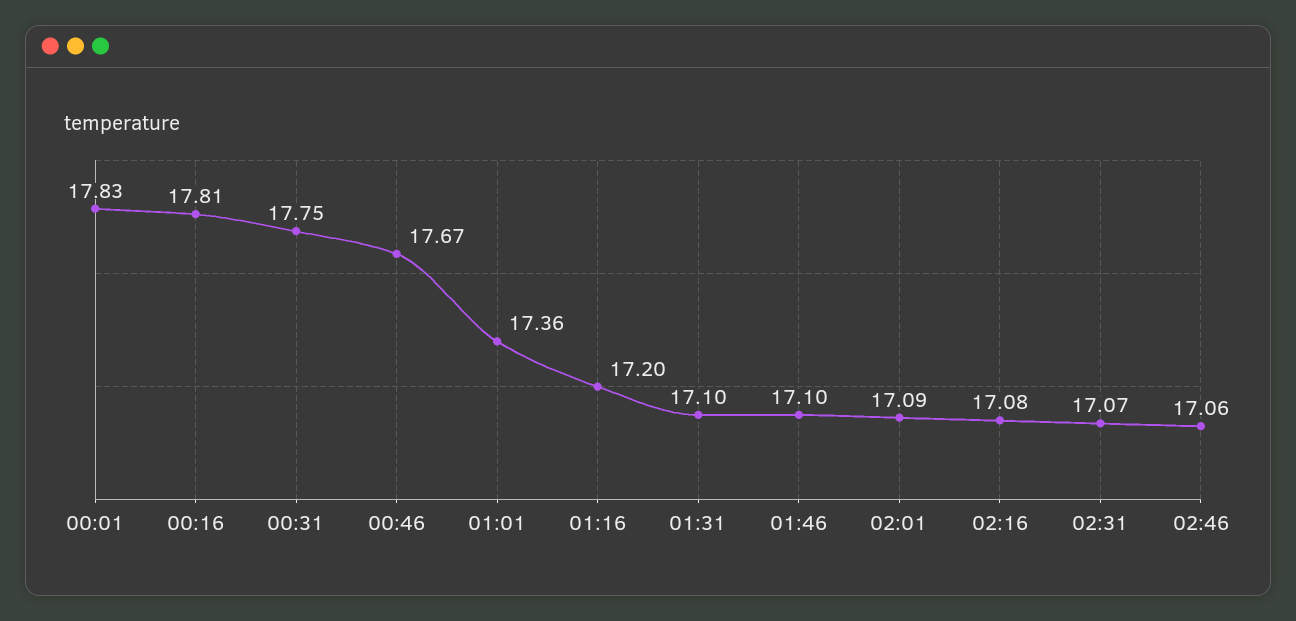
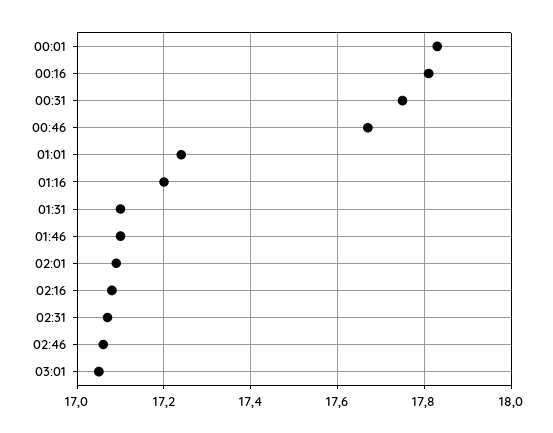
01:01: 17.36 -> 17.25
03:01: none -> 17.05

